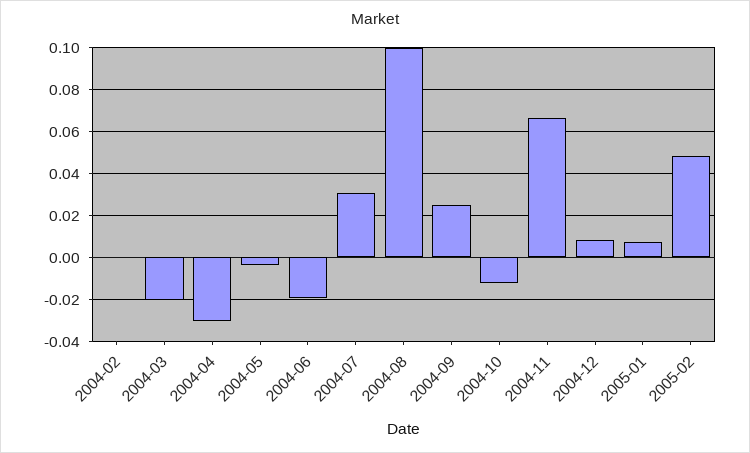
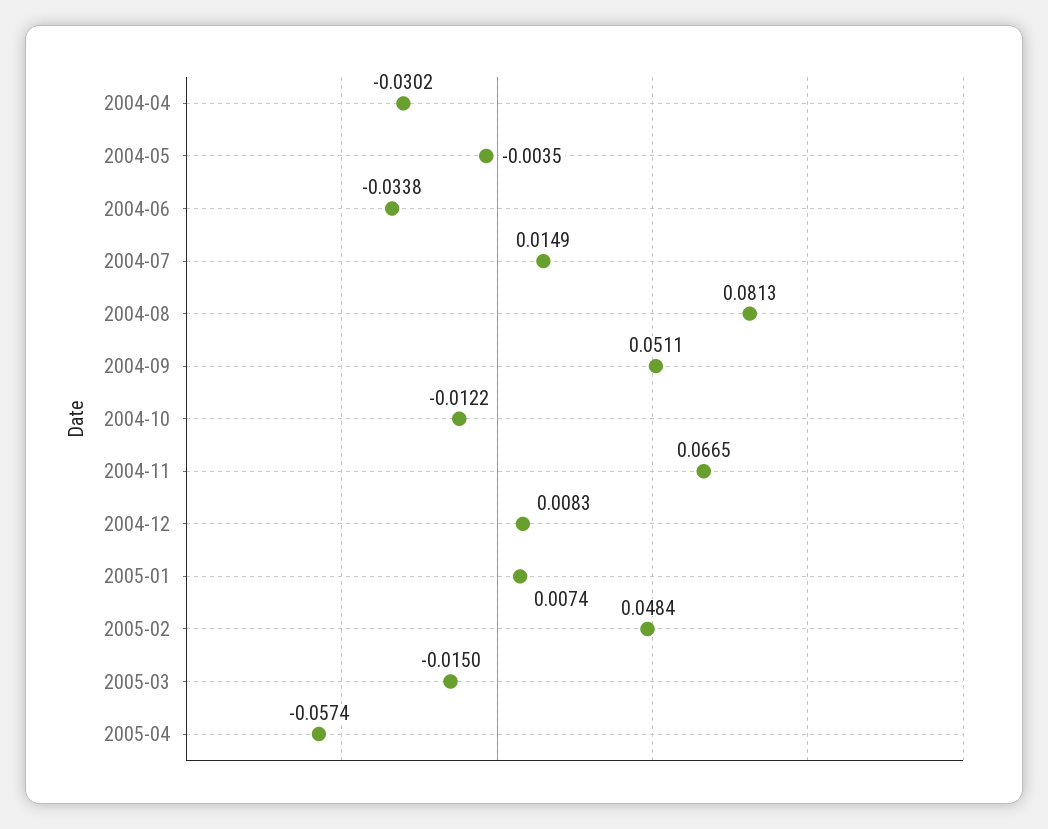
2004-02: 0 -> none
2004-03: -0.02 -> none
2004-06: -0.02 -> -0.0338
2004-07: 0.03 -> 0.0149
2004-08: 0.1 -> 0.0813
2004-09: 0.025 -> 0.0511
2005-03: none -> -0.015
2005-04: none -> -0.0574

